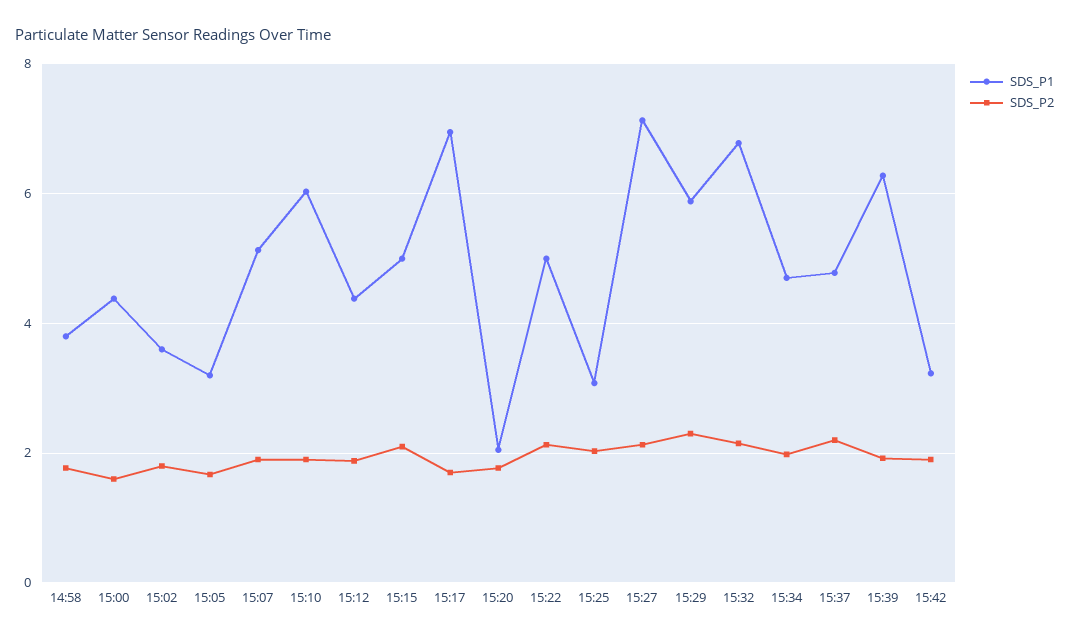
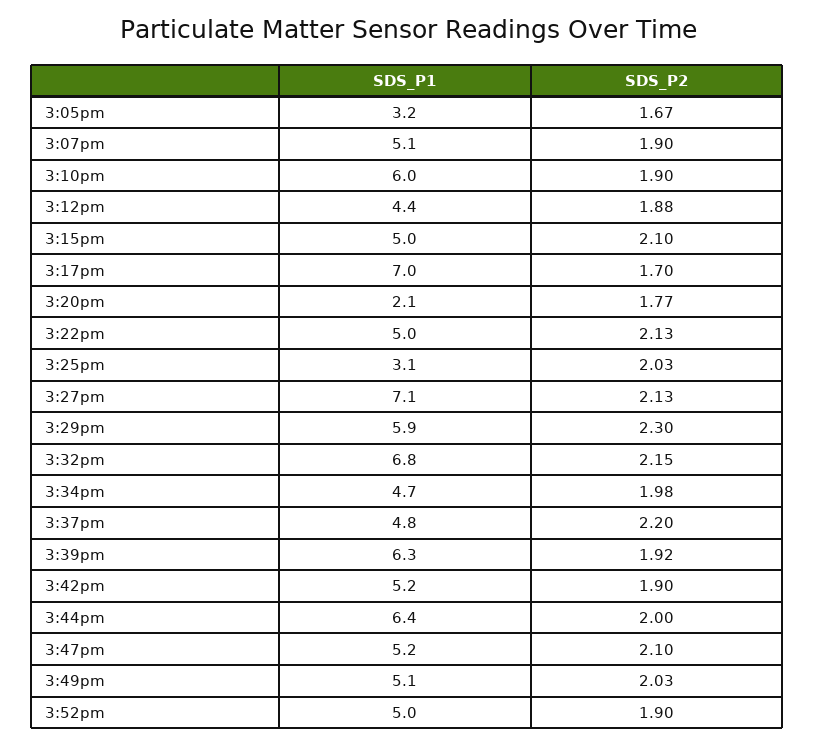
SDS_P1, 14:58: 3.8 -> none
SDS_P2, 14:58: 1.8 -> none
SDS_P1, 15:00: 4.4 -> none
SDS_P2, 15:00: 1.6 -> none
SDS_P1, 15:02: 3.6 -> none
SDS_P2, 15:02: 1.8 -> none
SDS_P1, 15:42: 3.2 -> 5.2
SDS_P1, 3:44pm: none -> 6.4
SDS_P2, 3:44pm: none -> 2
SDS_P1, 3:47pm: none -> 5.2
SDS_P2, 3:47pm: none -> 2.1
SDS_P1, 3:49pm: none -> 5.1
SDS_P2, 3:49pm: none -> 2.03
SDS_P1, 3:52pm: none -> 5
SDS_P2, 3:52pm: none -> 1.9

